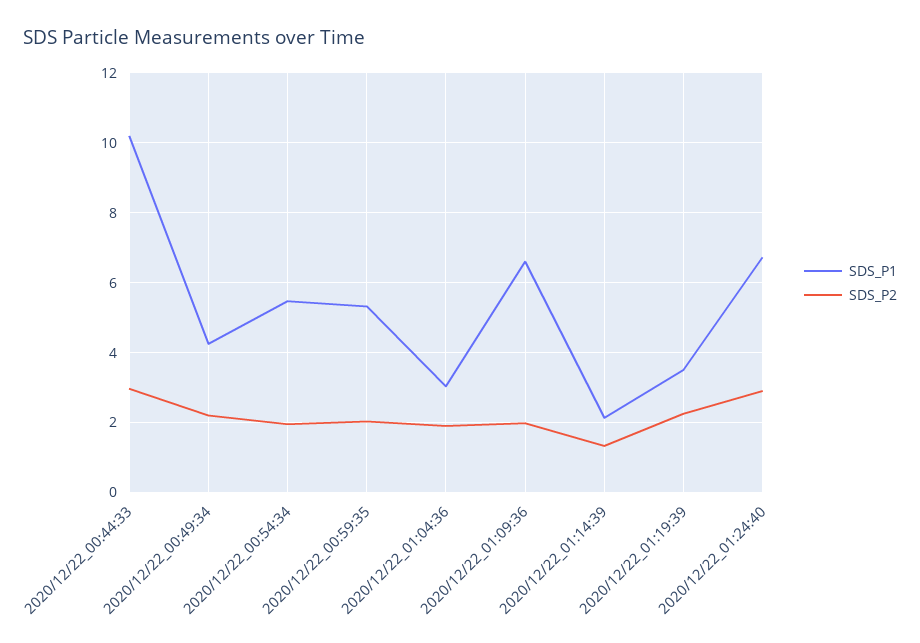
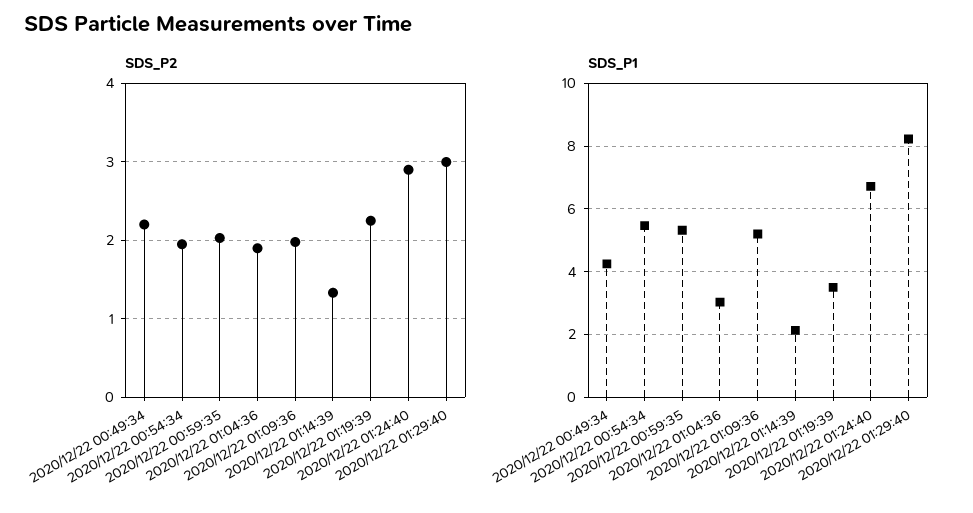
SDS_P1, 2020/12/22_00:44:33: 10.2 -> none
SDS_P2, 2020/12/22_00:44:33: 3 -> none
SDS_P1, 2020/12/22_01:09:36: 6.6 -> 5.2
SDS_P2, 2020/12/22 01:29:40: none -> 3
SDS_P1, 2020/12/22 01:29:40: none -> 8.2

